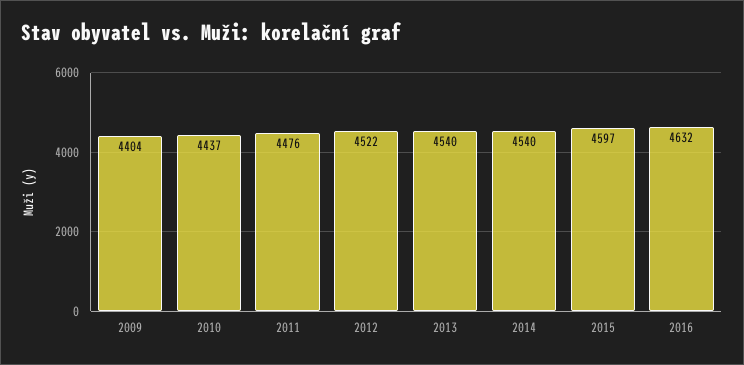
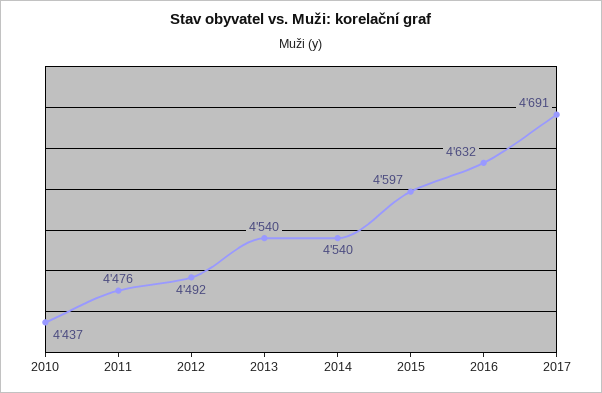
2009: 4404 -> none
2012: 4522 -> 4492
2017: none -> 4691

